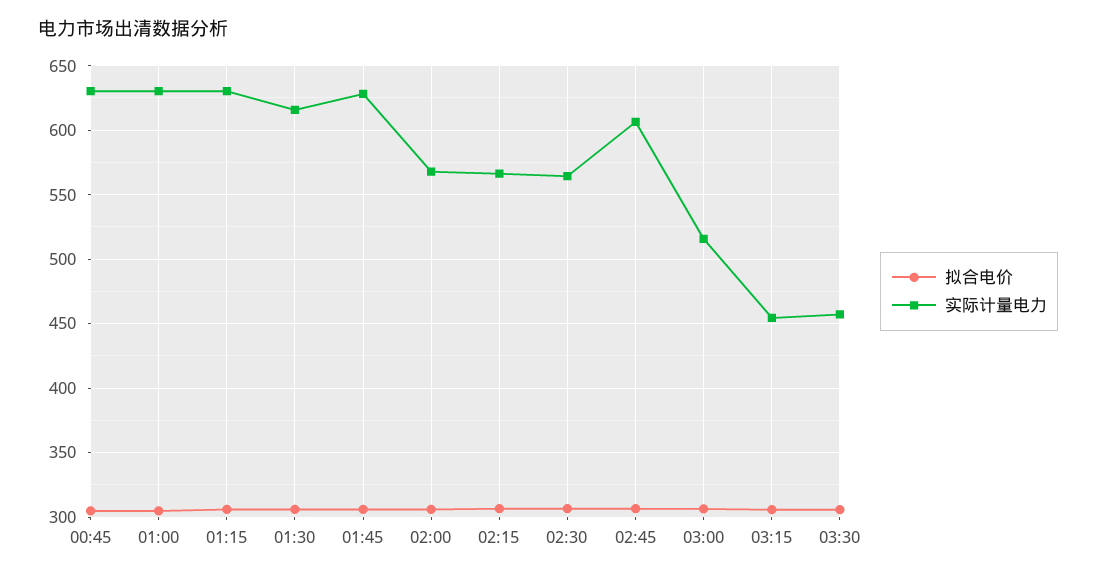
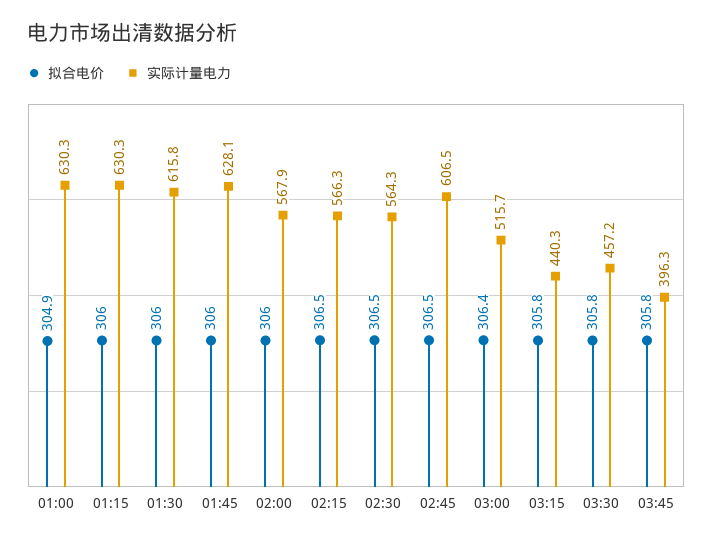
拟合电价, 00:45: 305 -> none
实际计量电力, 00:45: 630 -> none
实际计量电力, 03:15: 455 -> 440.3
拟合电价, 03:45: none -> 305.8
实际计量电力, 03:45: none -> 396.3

